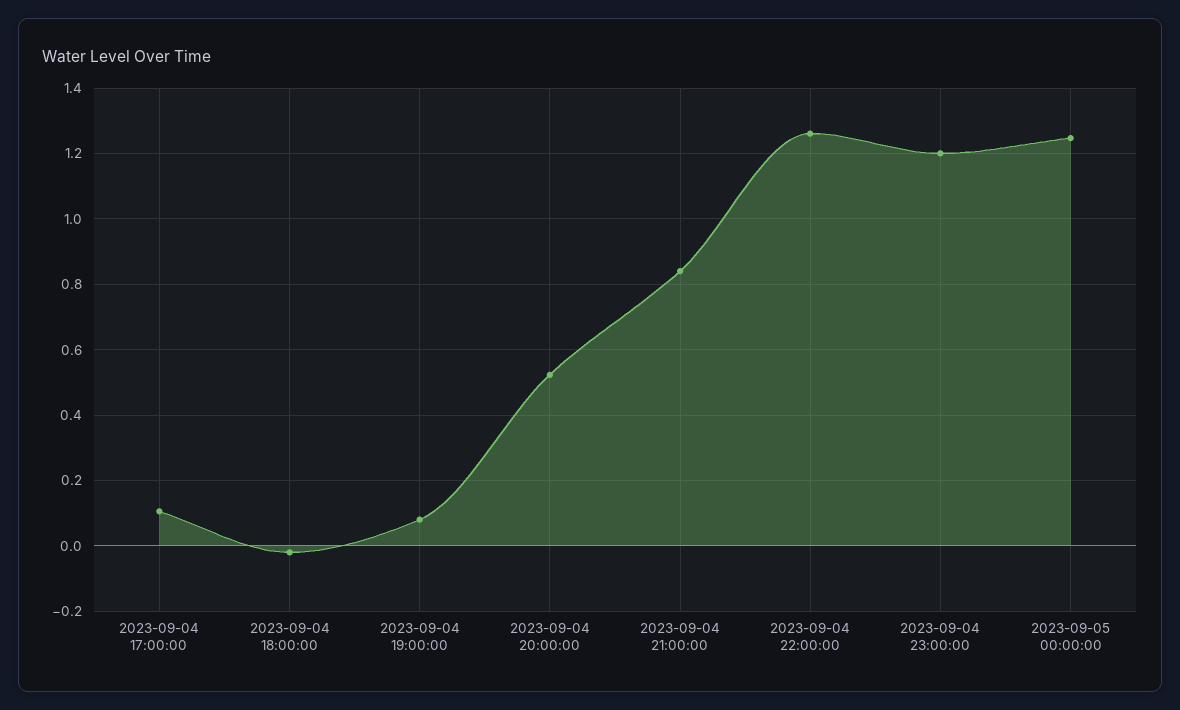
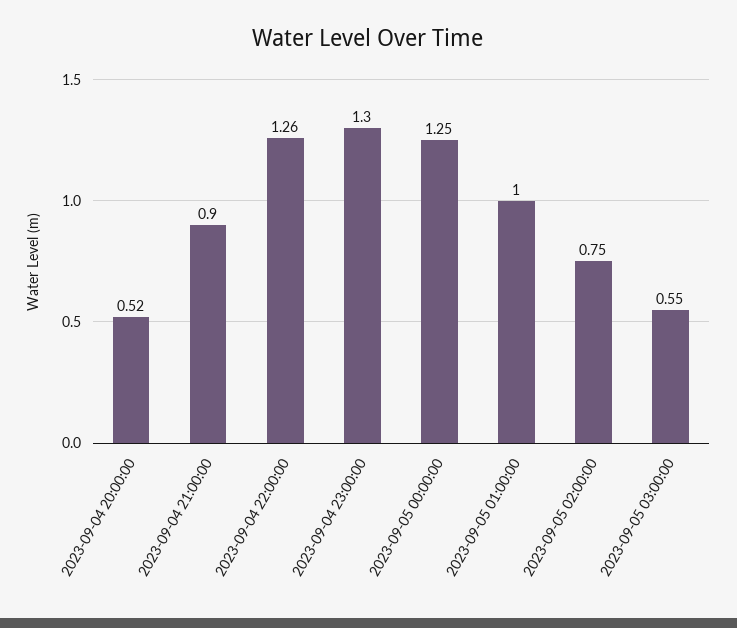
2023-09-04 17:00:00: 0.1 -> none
2023-09-04 18:00:00: -0.02 -> none
2023-09-04 19:00:00: 0.08 -> none
2023-09-04 21:00:00: 0.84 -> 0.9
2023-09-04 23:00:00: 1.2 -> 1.3
2023-09-05 01:00:00: none -> 1
2023-09-05 02:00:00: none -> 0.75
2023-09-05 03:00:00: none -> 0.55

